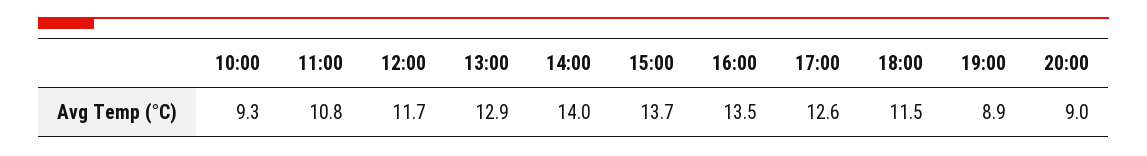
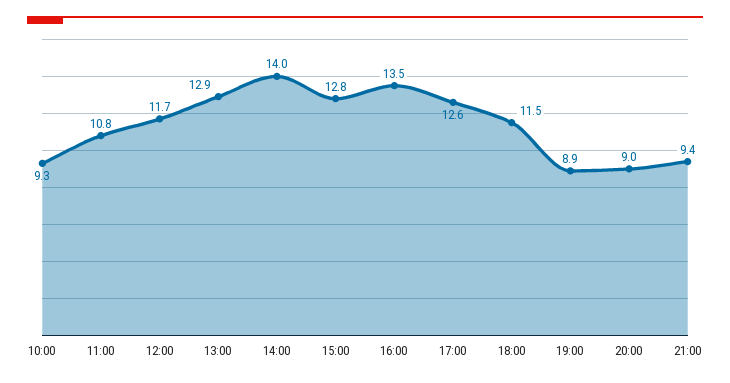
15:00: 13.7 -> 12.8
21:00: none -> 9.4

